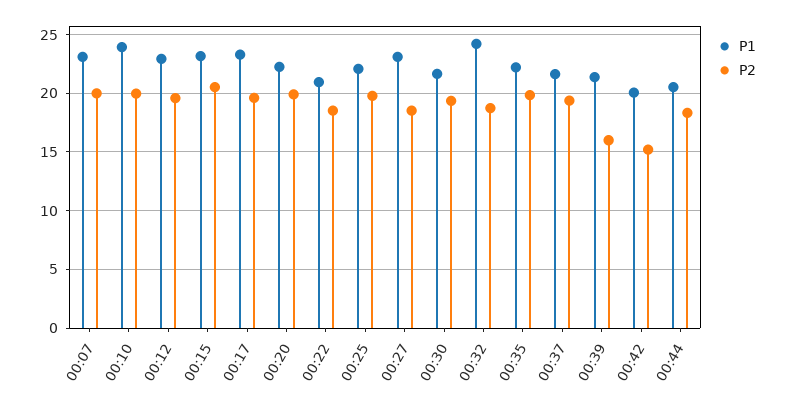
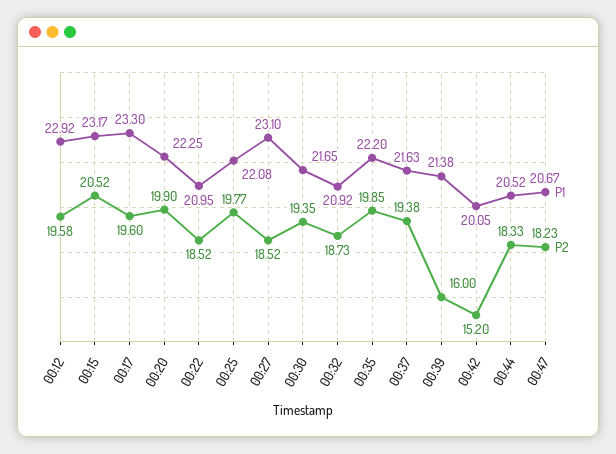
P1, 00:07: 23 -> none
P2, 00:07: 20 -> none
P1, 00:10: 24 -> none
P2, 00:10: 20 -> none
P1, 00:32: 24 -> 20.92
P1, 00:47: none -> 20.67
P2, 00:47: none -> 18.23

